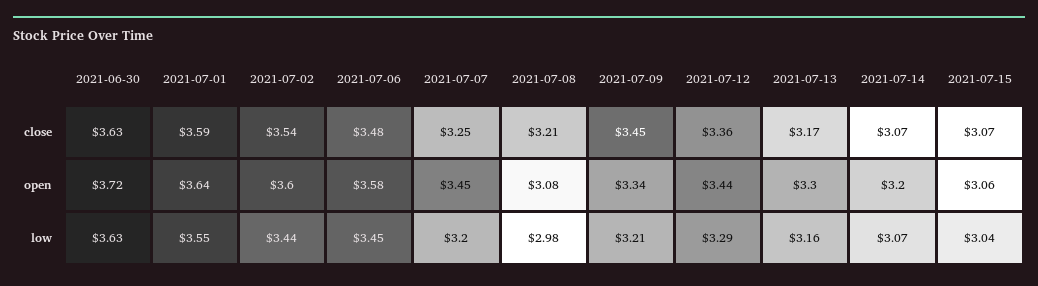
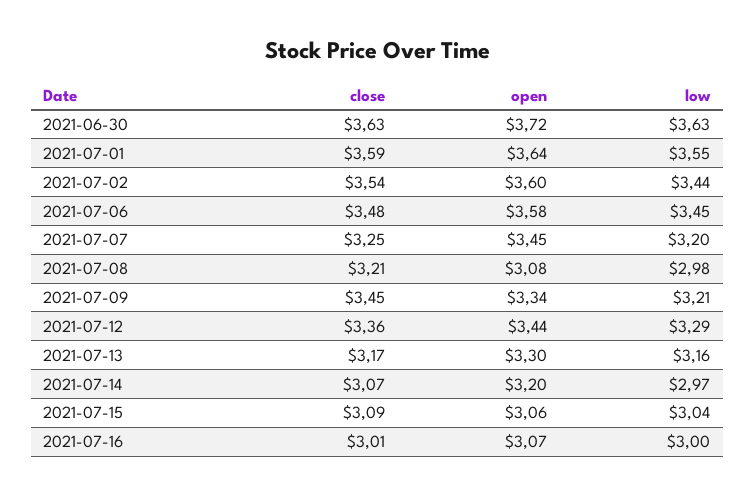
2021-07-15, close: 3.07 -> 3.09
2021-07-14, low: 3.07 -> 2.97
2021-07-16, close: none -> 3.01
2021-07-16, open: none -> 3.07
2021-07-16, low: none -> 3

